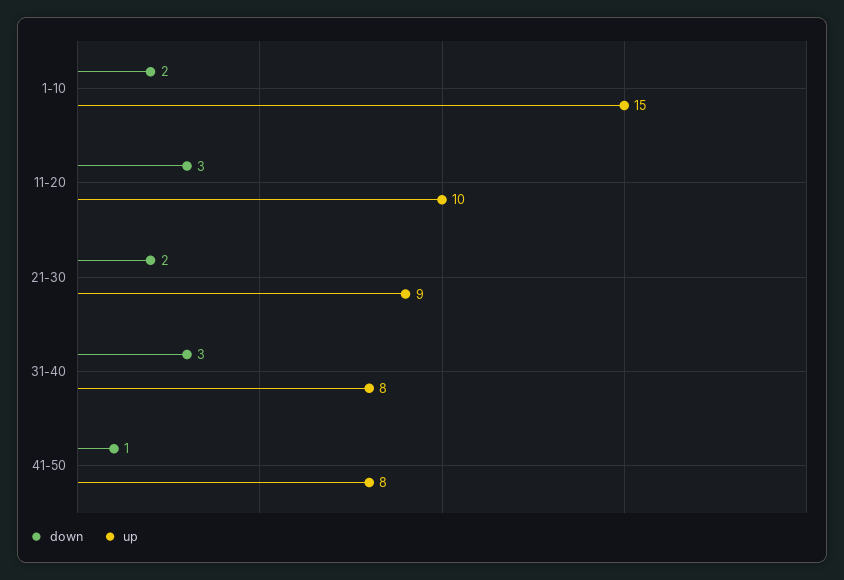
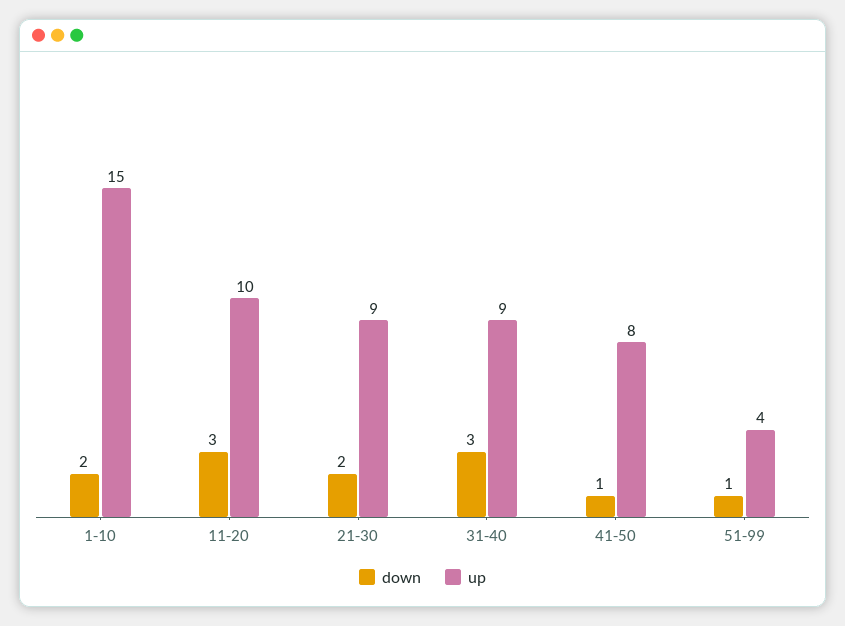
up, 31-40: 8 -> 9
down, 51-99: none -> 1
up, 51-99: none -> 4

